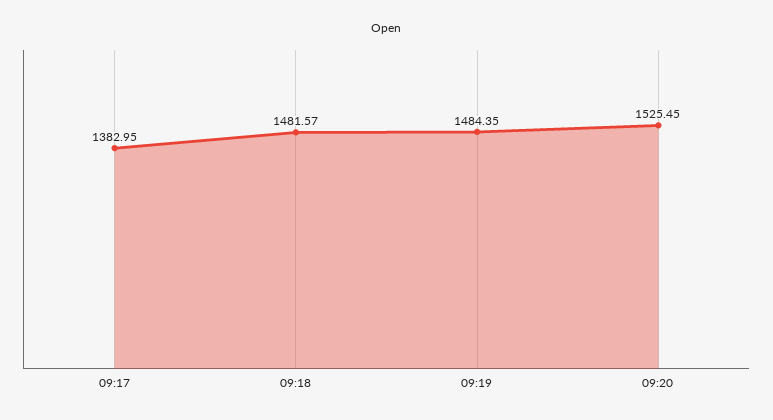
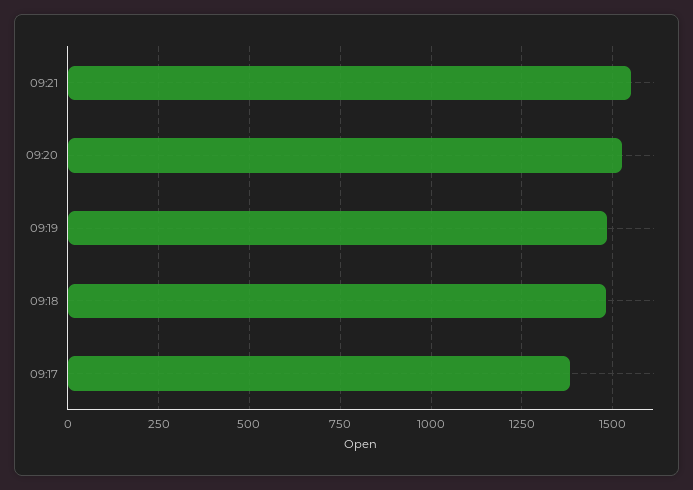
09:21: none -> 1550

